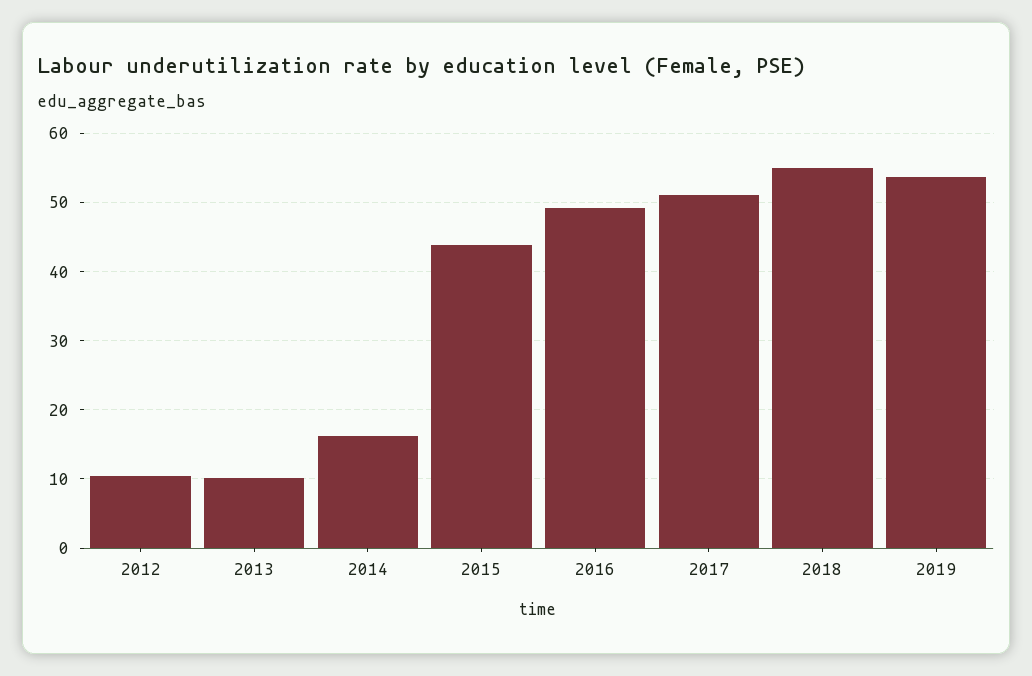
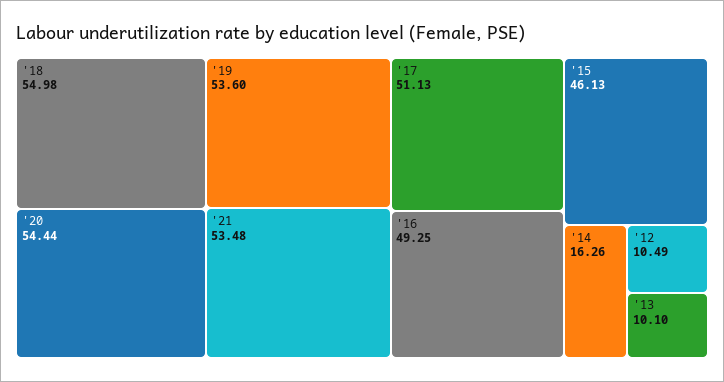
2015: 44 -> 46.13
'20: none -> 54.44
'21: none -> 53.48

